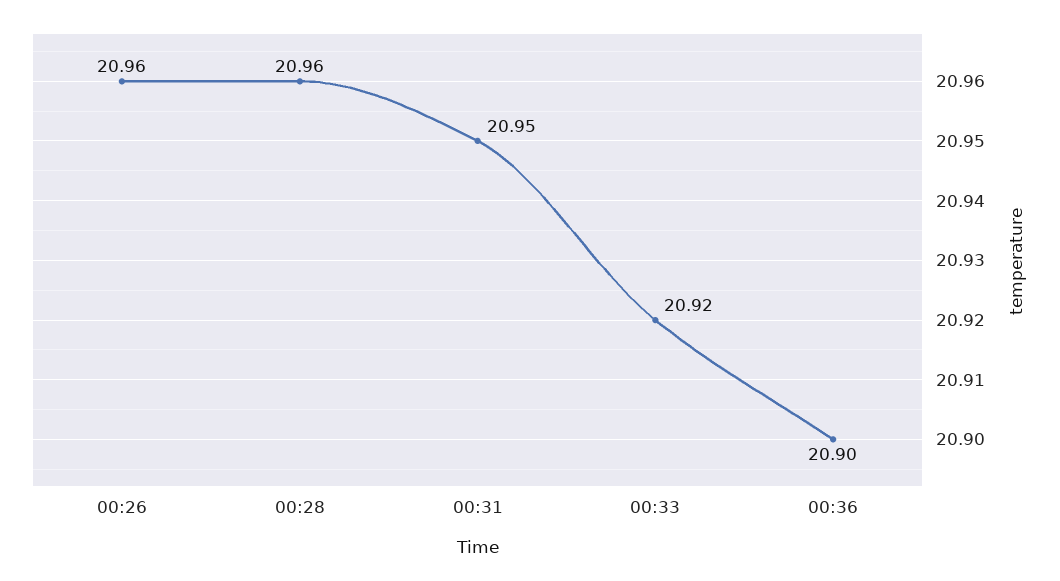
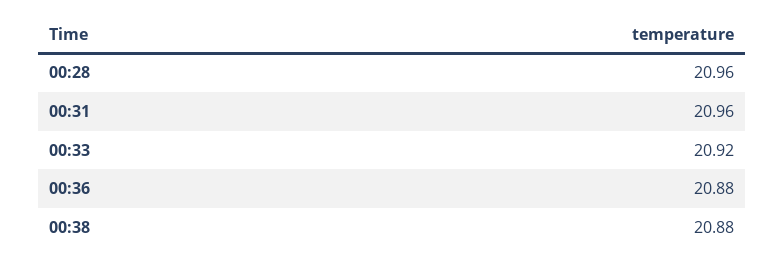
00:26: 20.96 -> none
00:31: 20.95 -> 20.96
00:36: 20.9 -> 20.88
00:38: none -> 20.88

